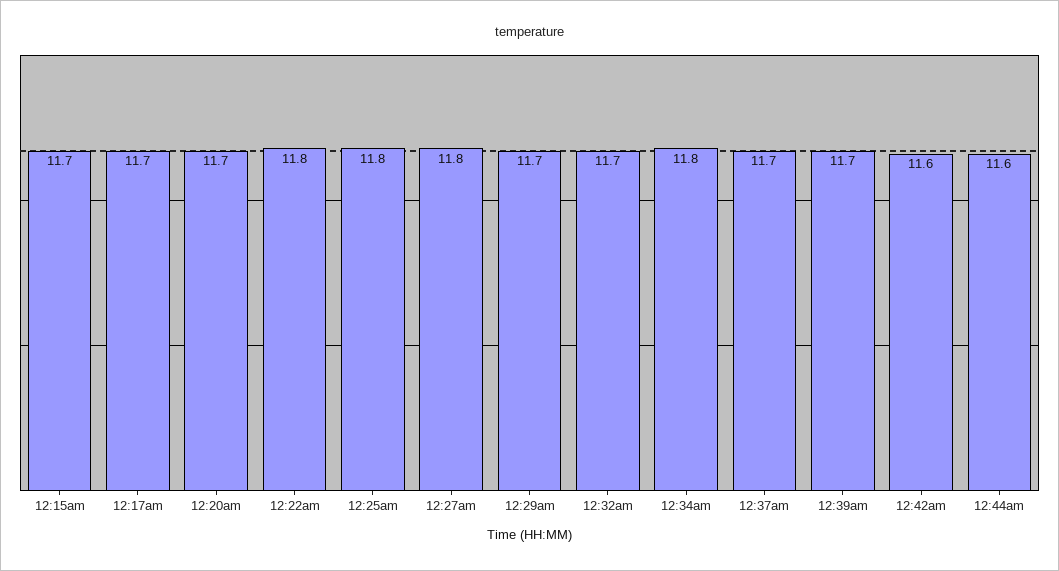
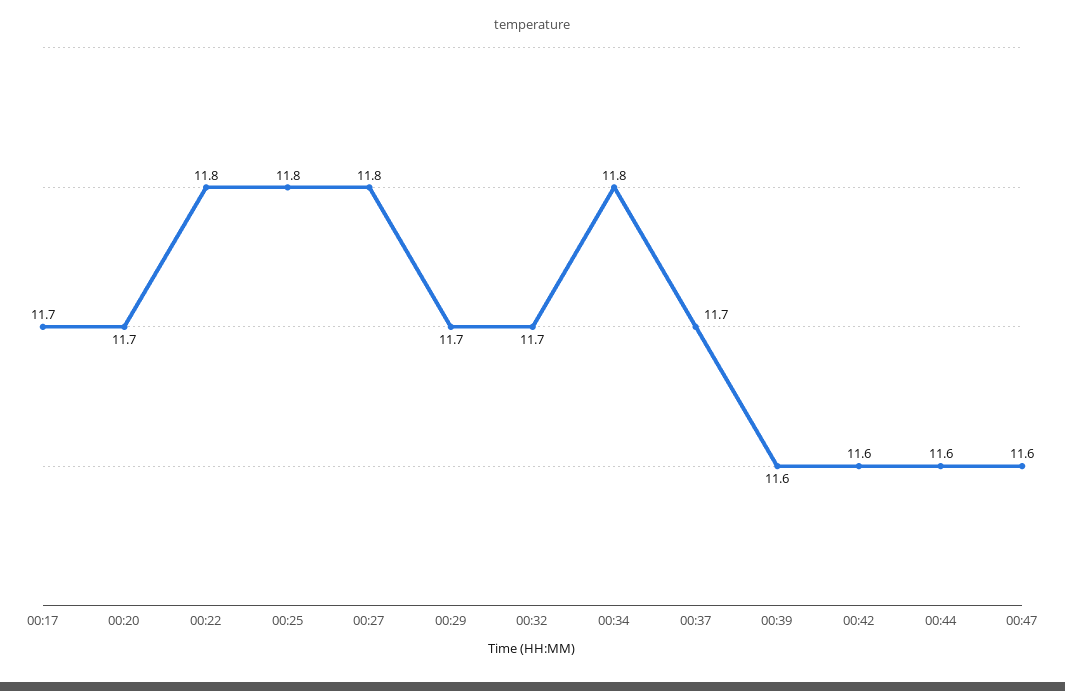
12:15am: 11.7 -> none
12:39am: 11.7 -> 11.6
00:47: none -> 11.6

